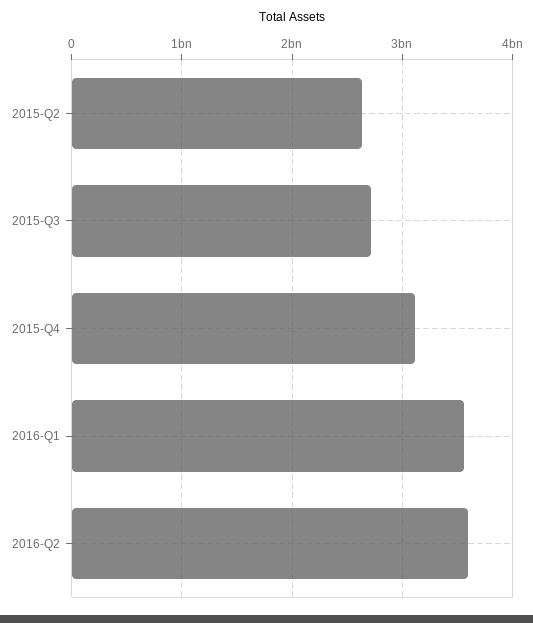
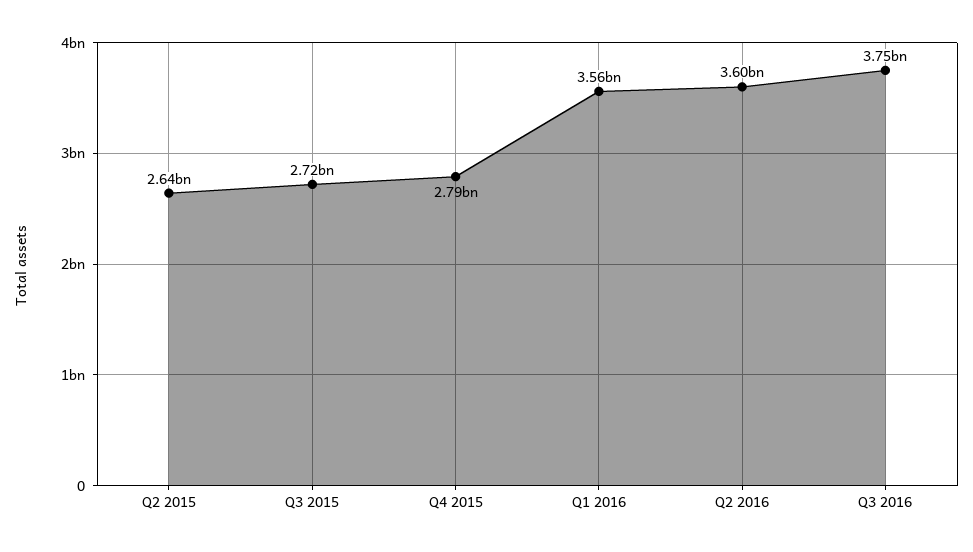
2015-Q4: 3100000000 -> 2790000000
Q3 2016: none -> 3750000000

